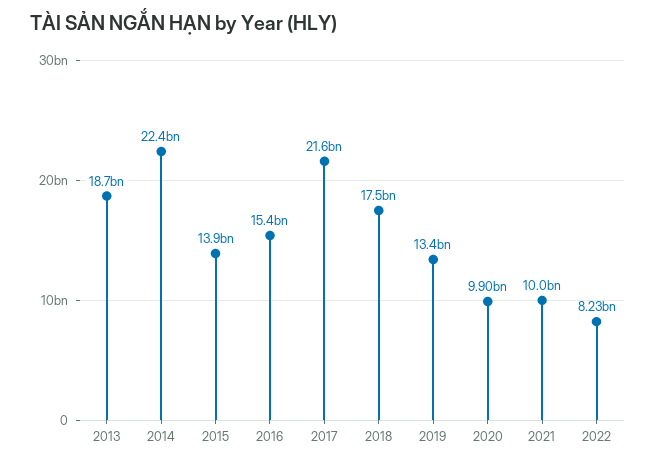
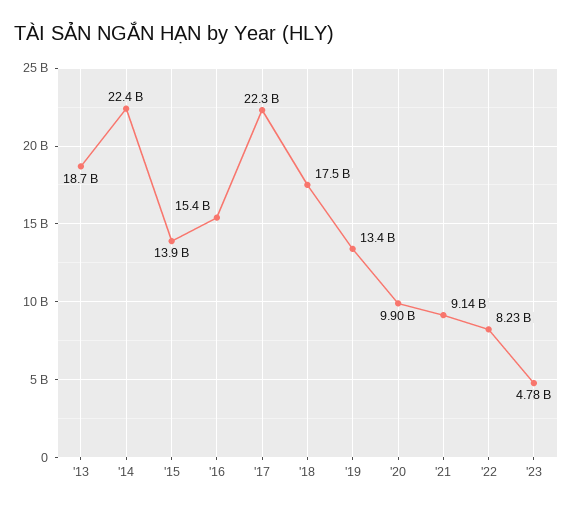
2017: 21600000000 -> 22300000000
2021: 10000000000 -> 9140000000
'23: none -> 4780000000

